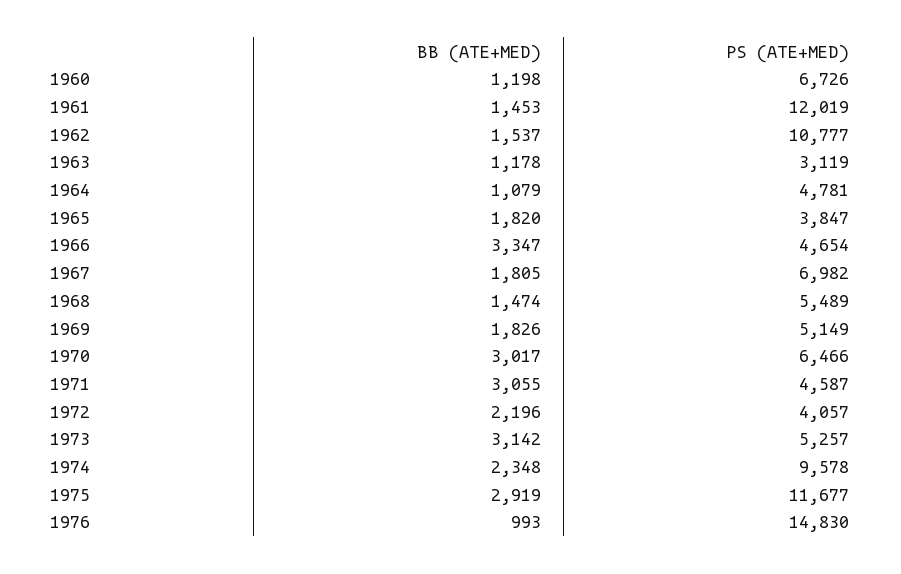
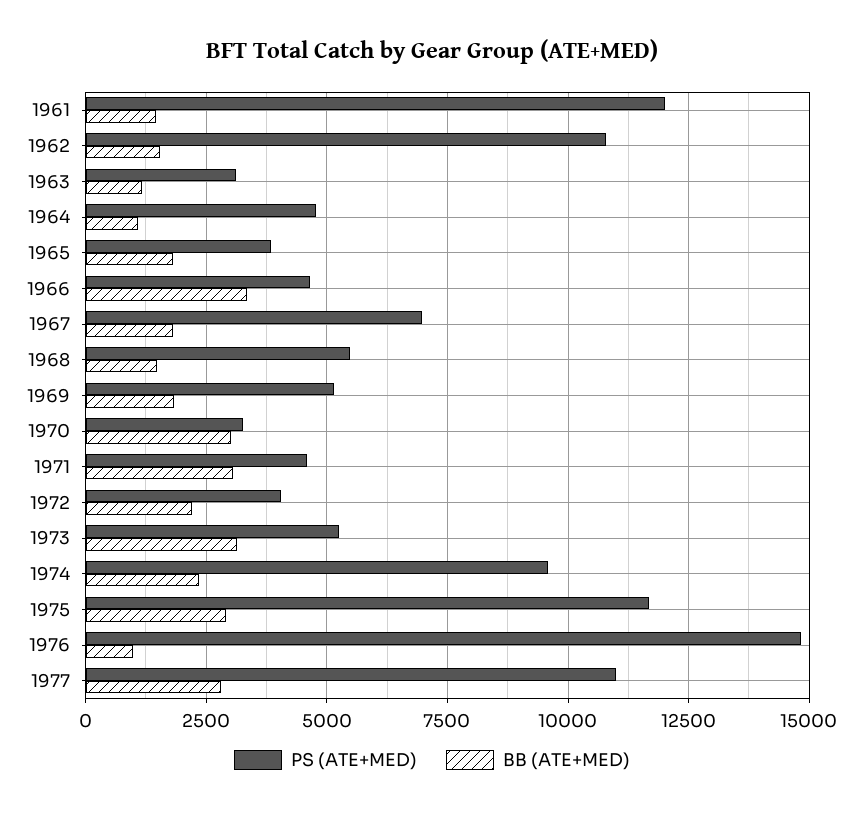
BB (ATE+MED), 1960: 1198 -> none
PS (ATE+MED), 1960: 6726 -> none
PS (ATE+MED), 1970: 6466 -> 3250
PS (ATE+MED), 1977: none -> 11000
BB (ATE+MED), 1977: none -> 2750

